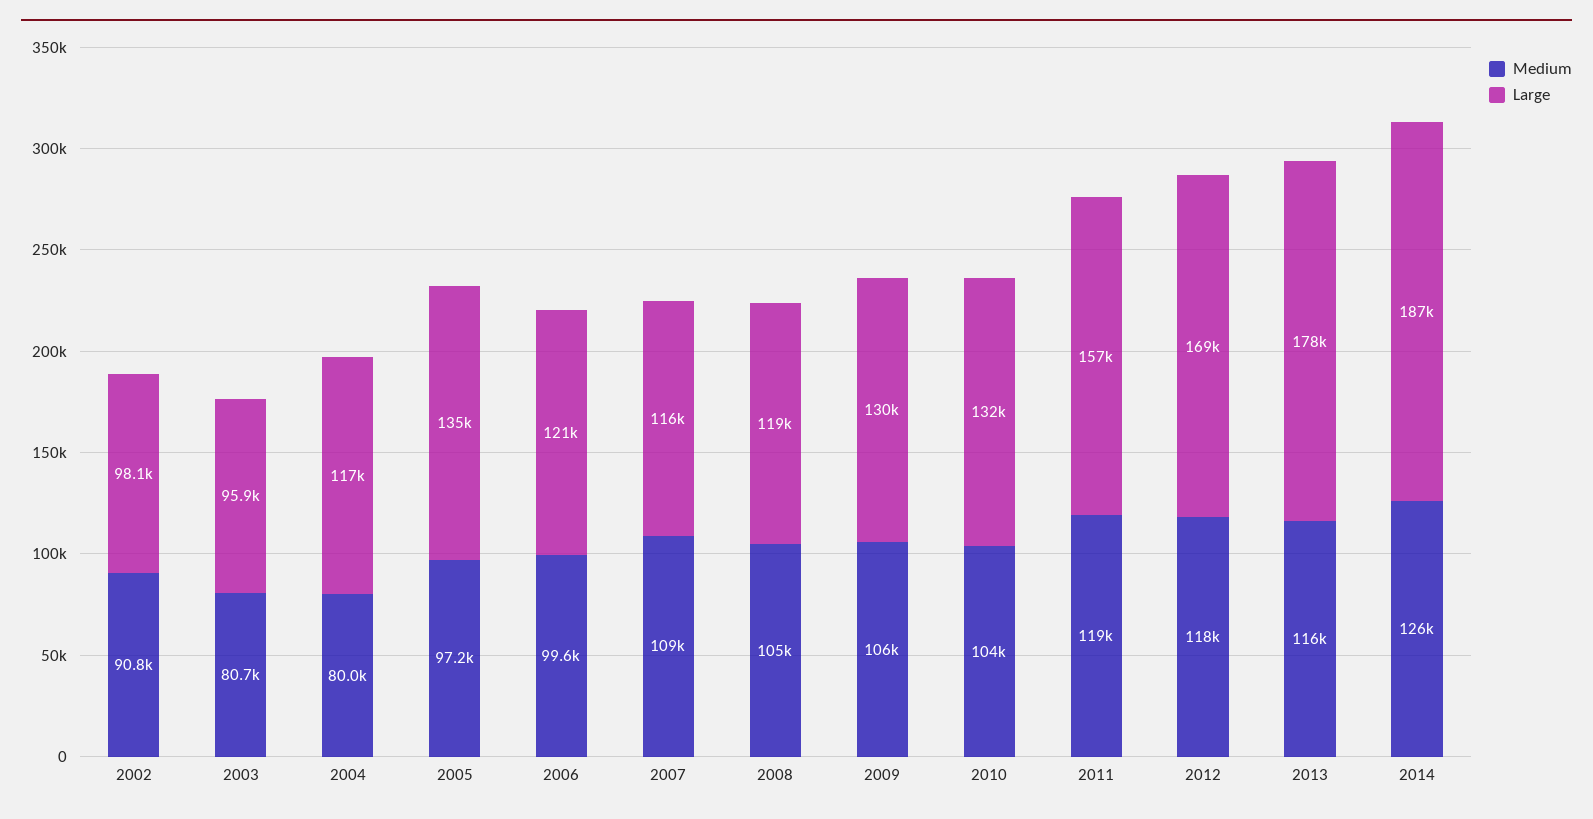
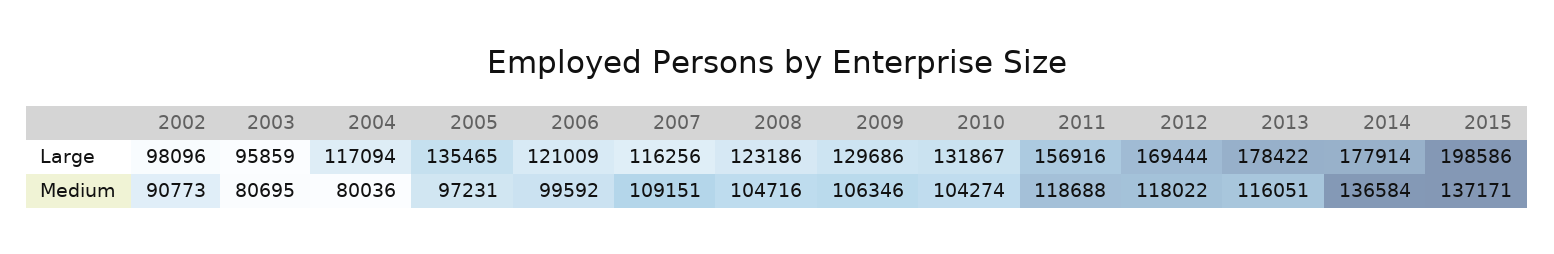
Large, 2008: 119000 -> 123186
Medium, 2014: 126000 -> 136584
Large, 2014: 187000 -> 177914
Large, 2015: none -> 198586
Medium, 2015: none -> 137171

